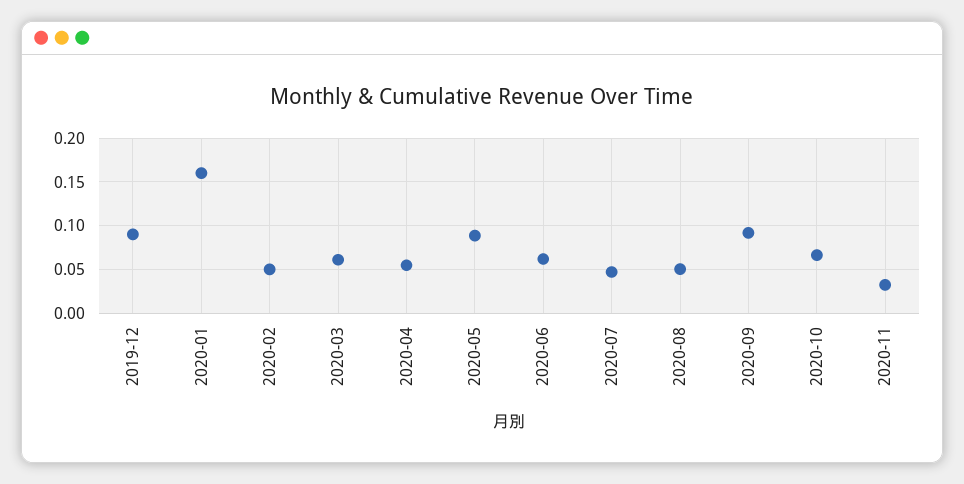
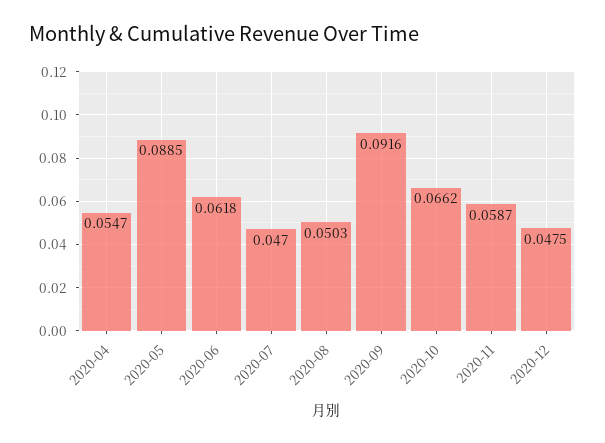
2019-12: 0.09 -> none
2020-01: 0.16 -> none
2020-02: 0.05 -> none
2020-03: 0.06 -> none
2020-11: 0.03 -> 0.0587
2020-12: none -> 0.0475

